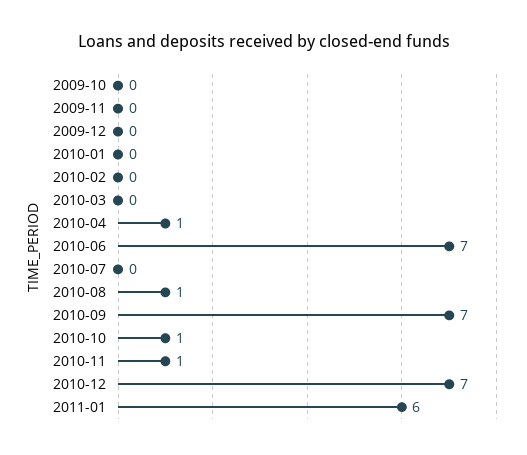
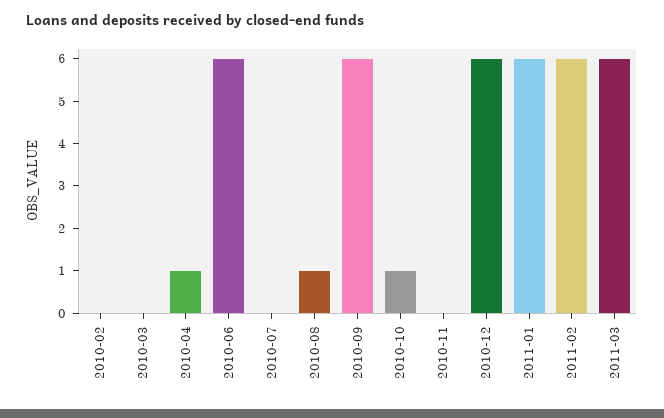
2009-10: 0 -> none
2009-11: 0 -> none
2009-12: 0 -> none
2010-01: 0 -> none
2010-06: 7 -> 6
2010-09: 7 -> 6
2010-11: 1 -> 0
2010-12: 7 -> 6
2011-02: none -> 6
2011-03: none -> 6

